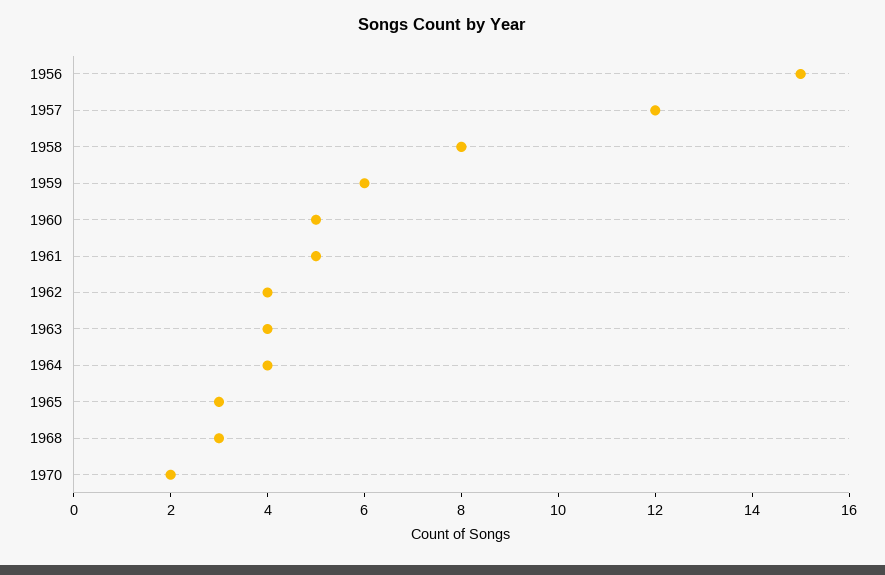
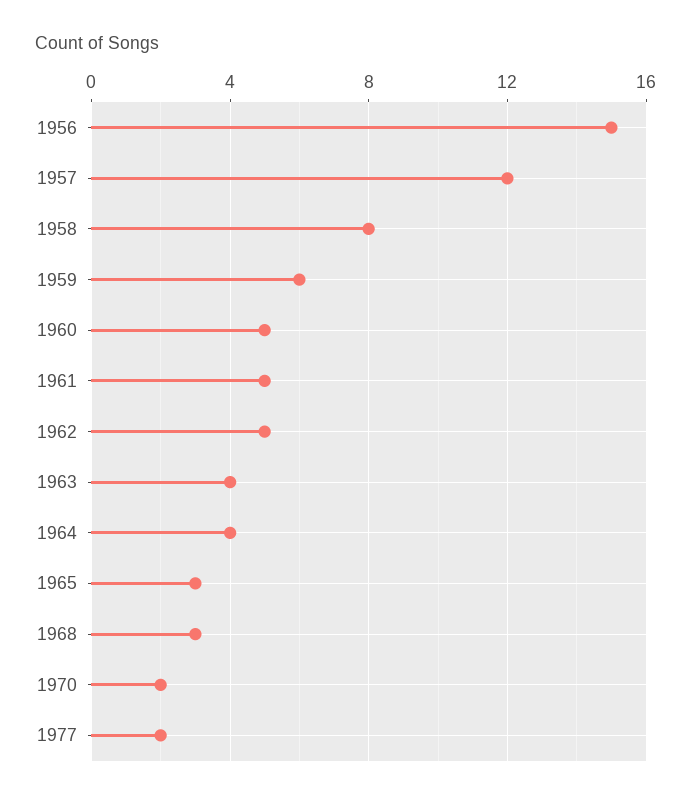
1962: 4 -> 5
1977: none -> 2

